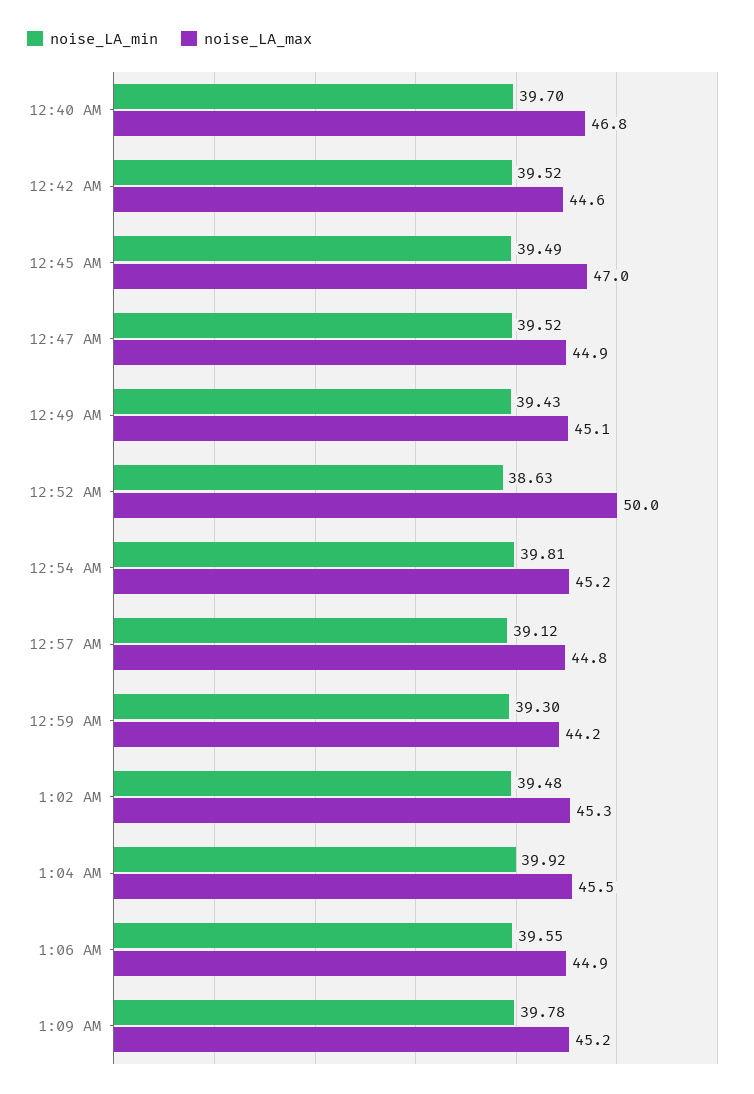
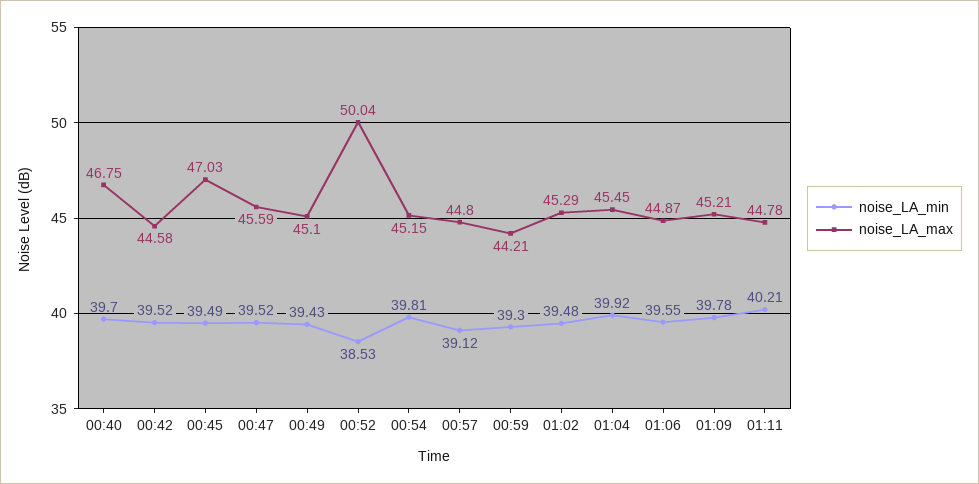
noise_LA_max, 12:47 AM: 44.9 -> 45.59
noise_LA_min, 12:52 AM: 38.63 -> 38.53
noise_LA_min, 01:11: none -> 40.21
noise_LA_max, 01:11: none -> 44.78

